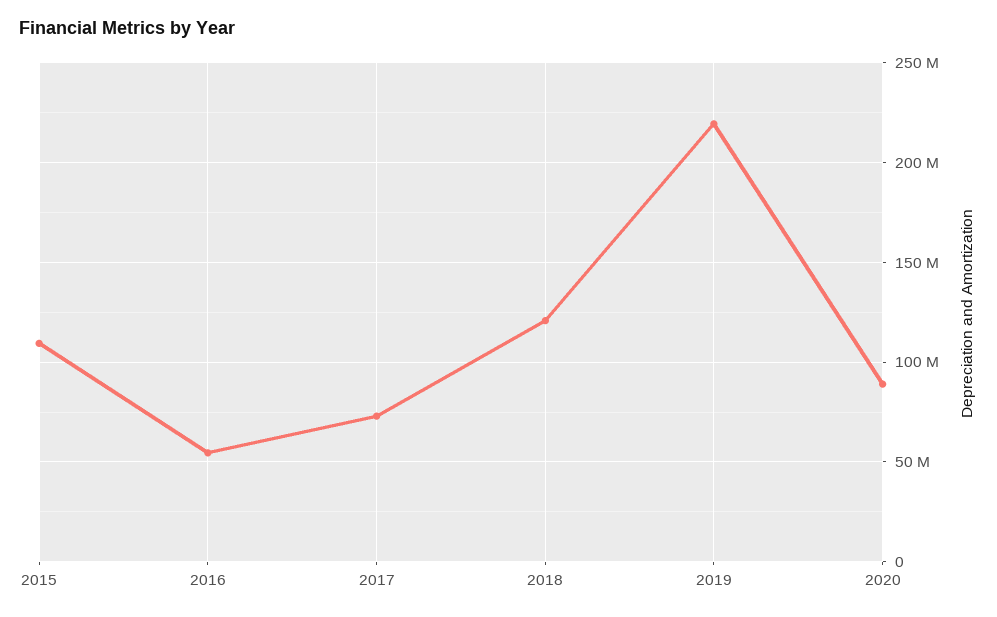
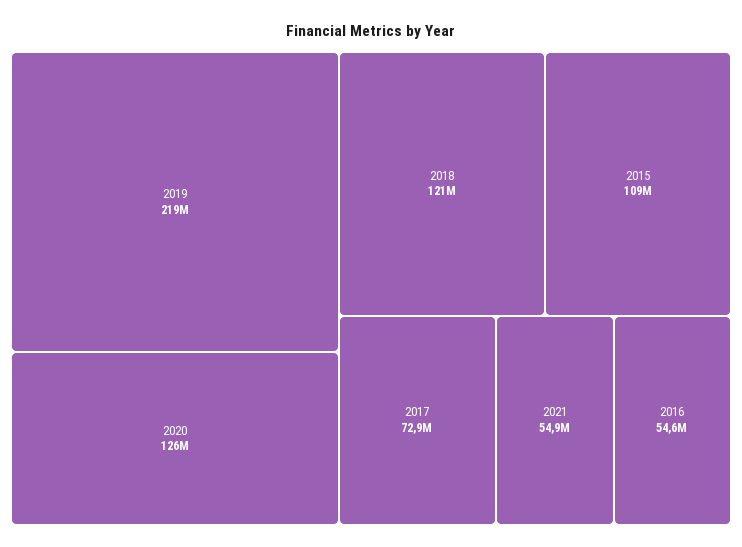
2020: 90000000 -> 126000000
2021: none -> 54900000

